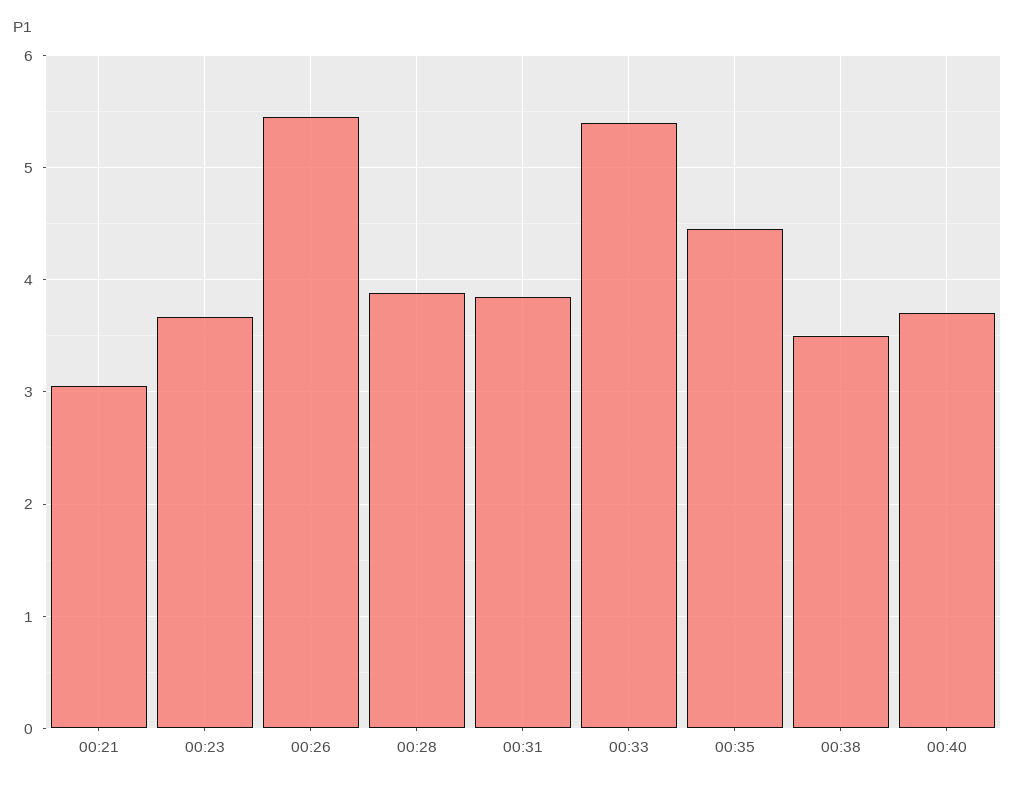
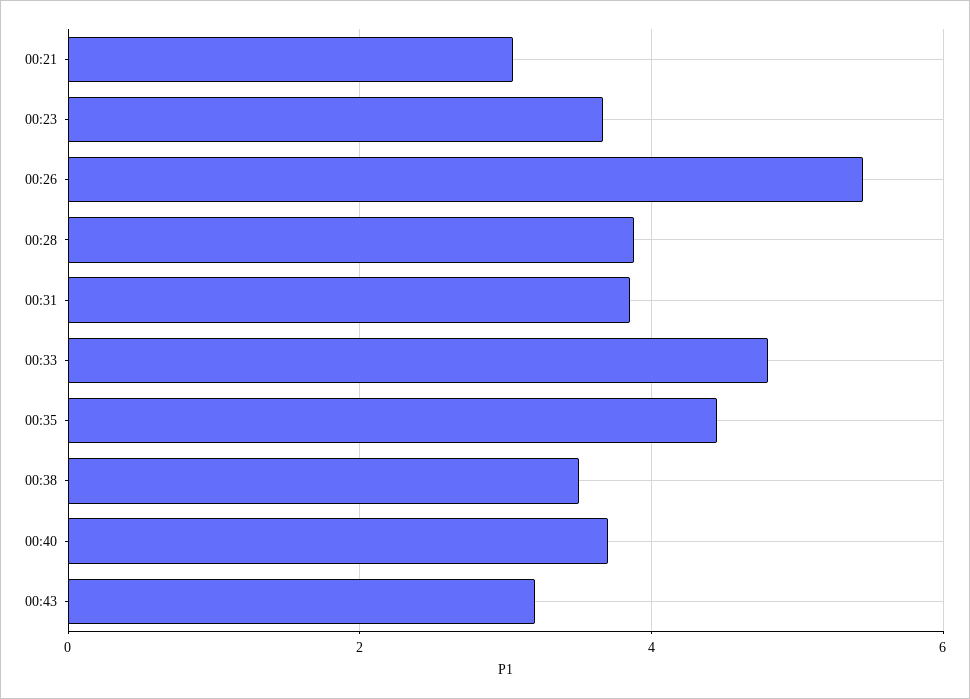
00:33: 5.4 -> 4.8
00:43: none -> 3.2

